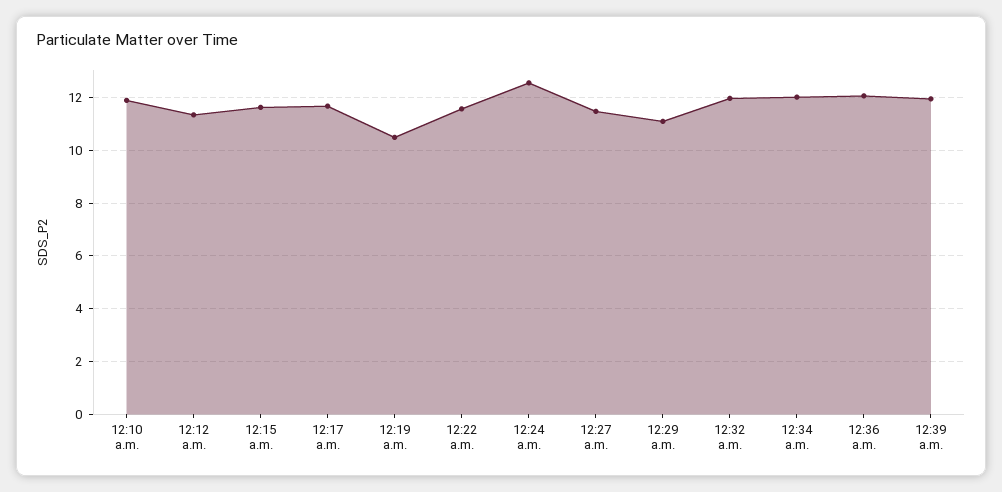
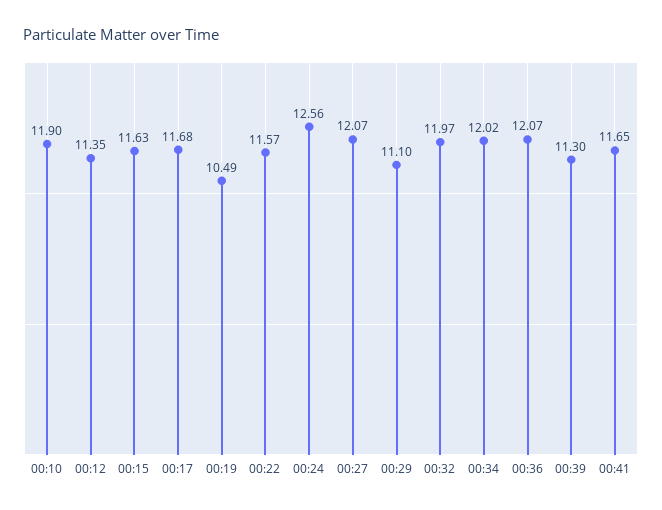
12:27 a.m.: 11.5 -> 12.07
12:39 a.m.: 12 -> 11.3
00:41: none -> 11.65

